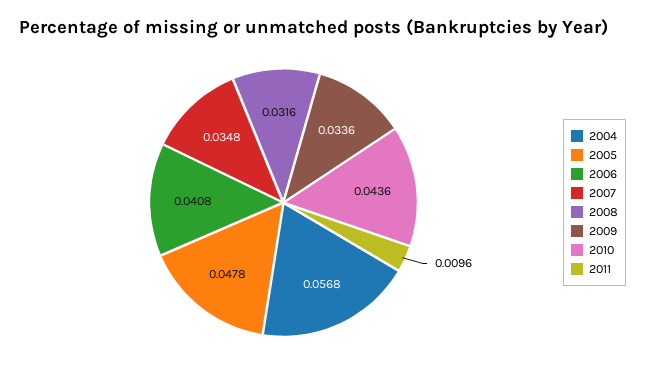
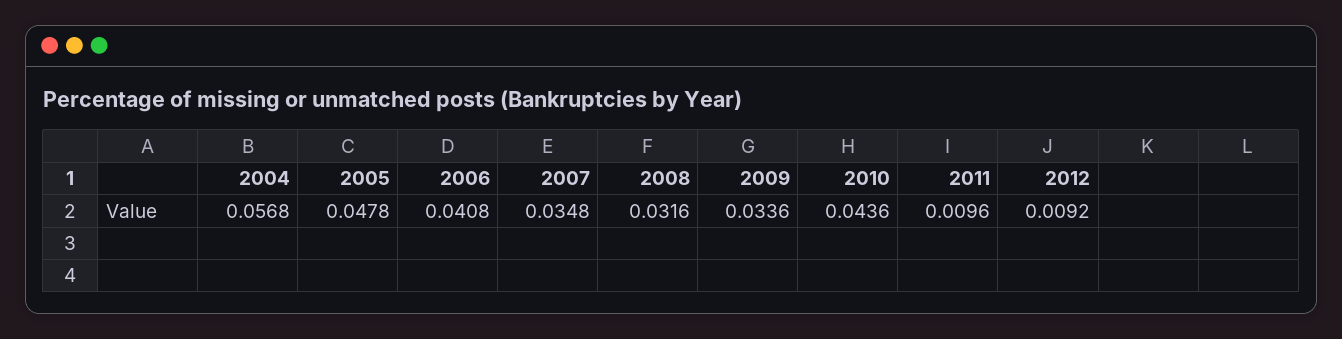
2012: none -> 0.0092

